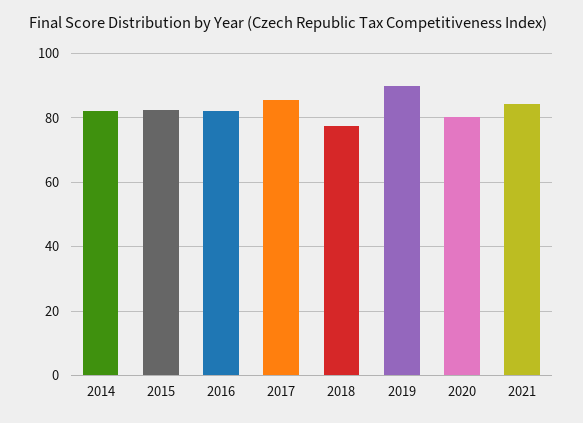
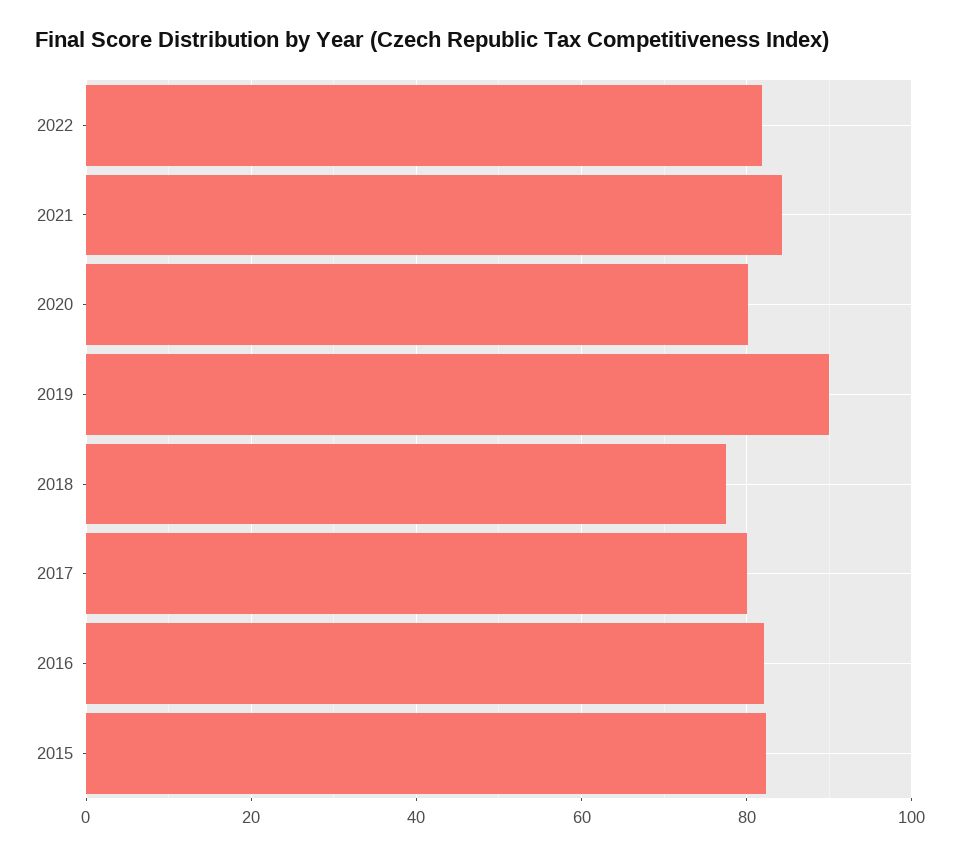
2014: 82 -> none
2017: 86 -> 80
2022: none -> 82

